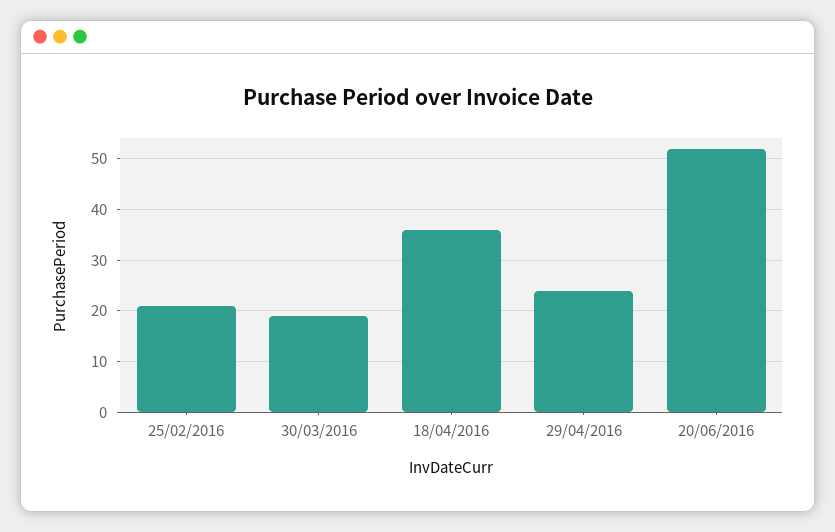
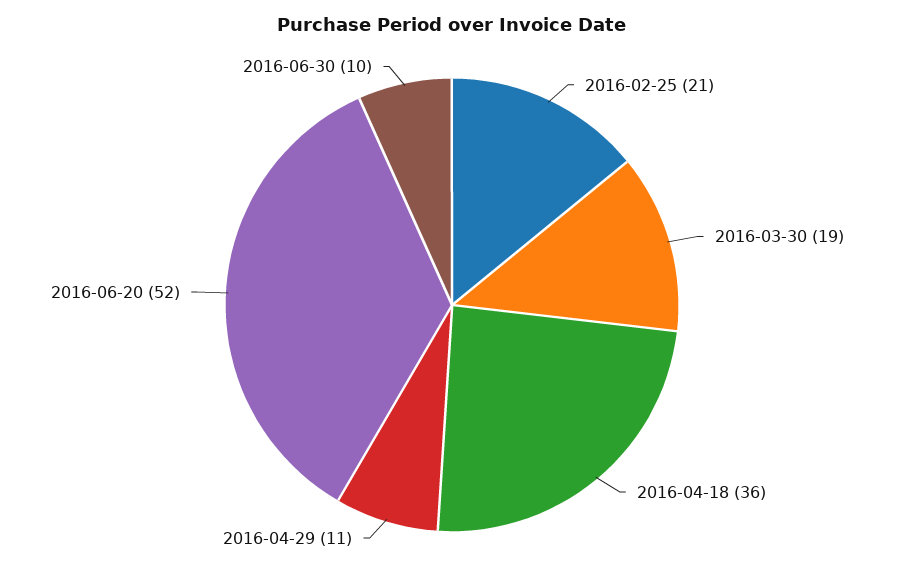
29/04/2016: 25 -> 11
2016-06-30: none -> 10

